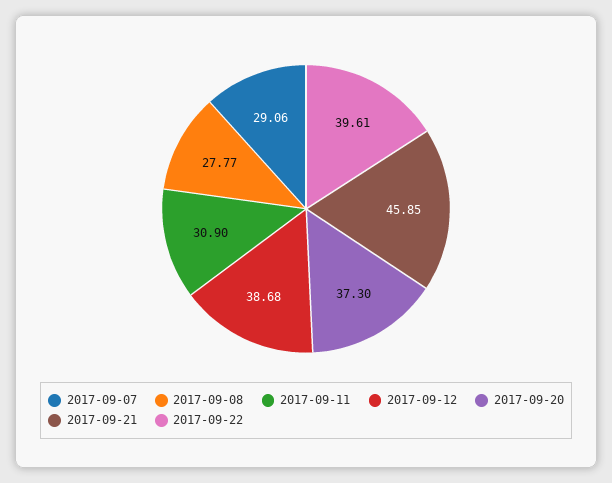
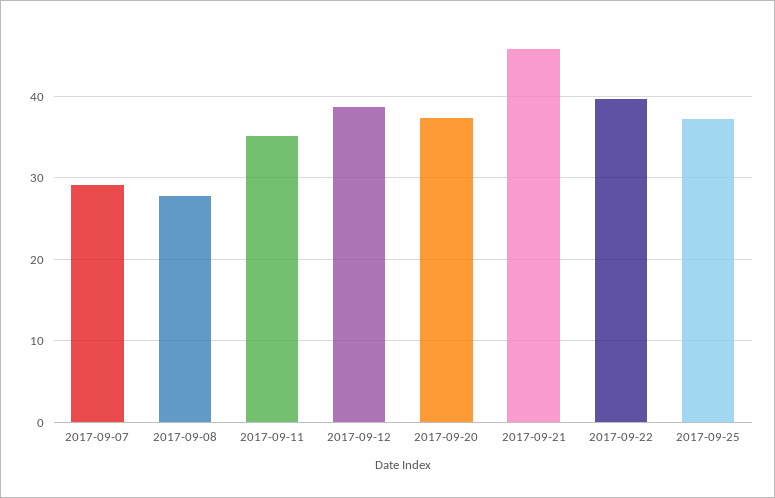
2017-09-11: 30.9 -> 35
2017-09-25: none -> 37

